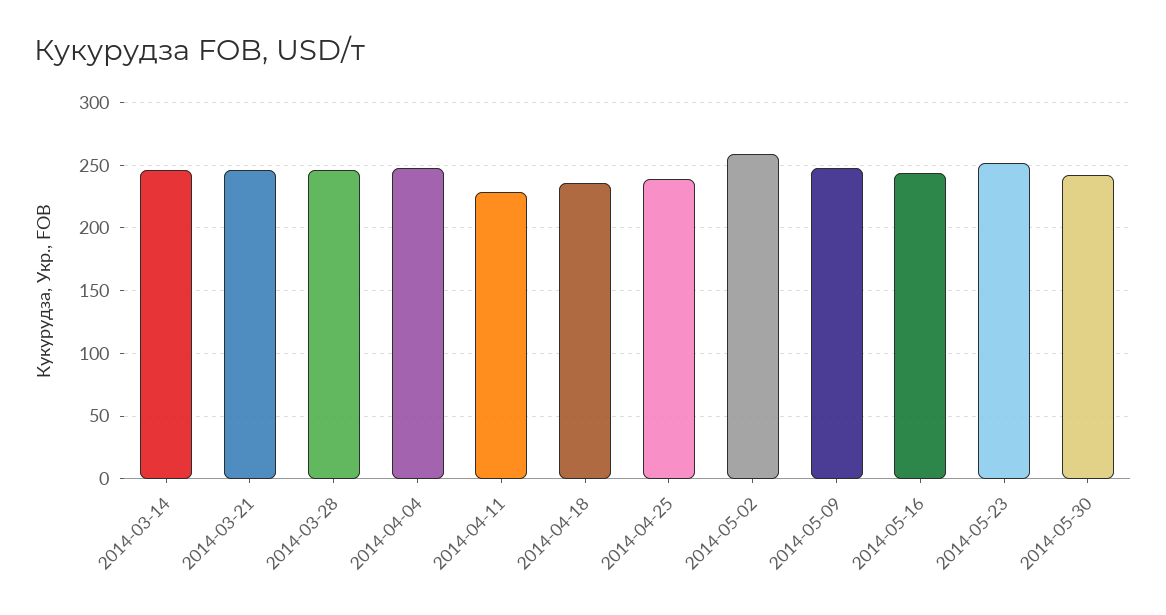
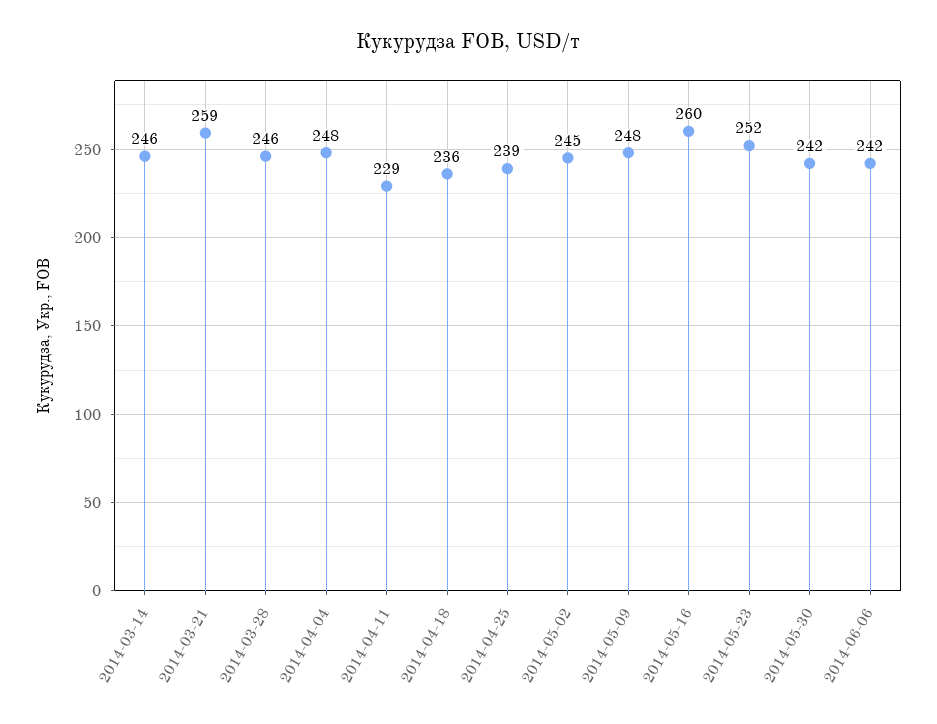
2014-03-21: 245 -> 259
2014-05-02: 260 -> 245
2014-05-16: 245 -> 260
2014-06-06: none -> 242

